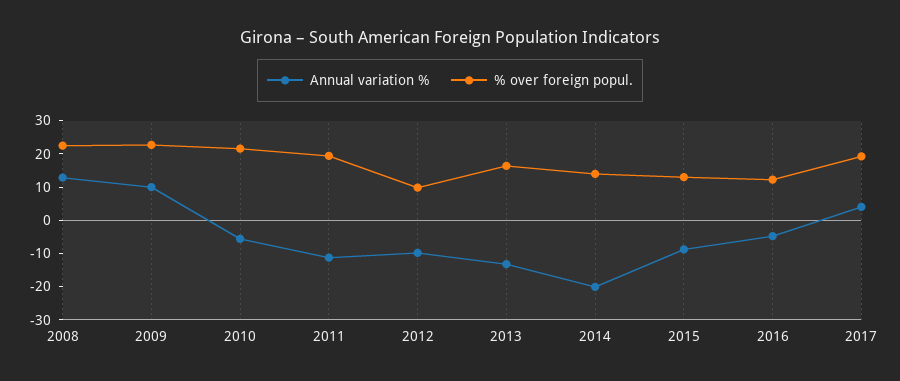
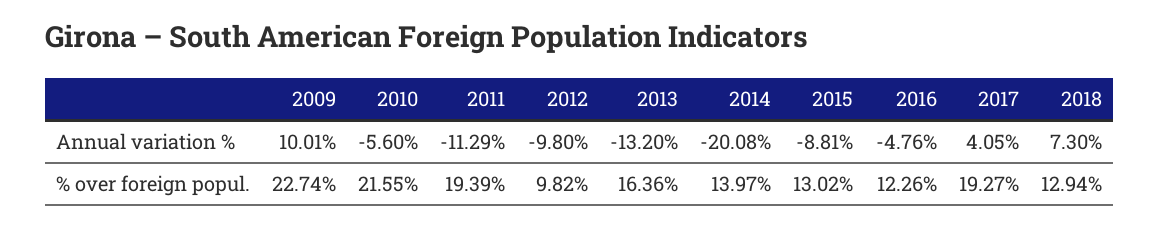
Annual variation %, 2008: 12.5 -> none
% over foreign popul., 2008: 22.5 -> none
Annual variation %, 2018: none -> 7.3
% over foreign popul., 2018: none -> 12.94

